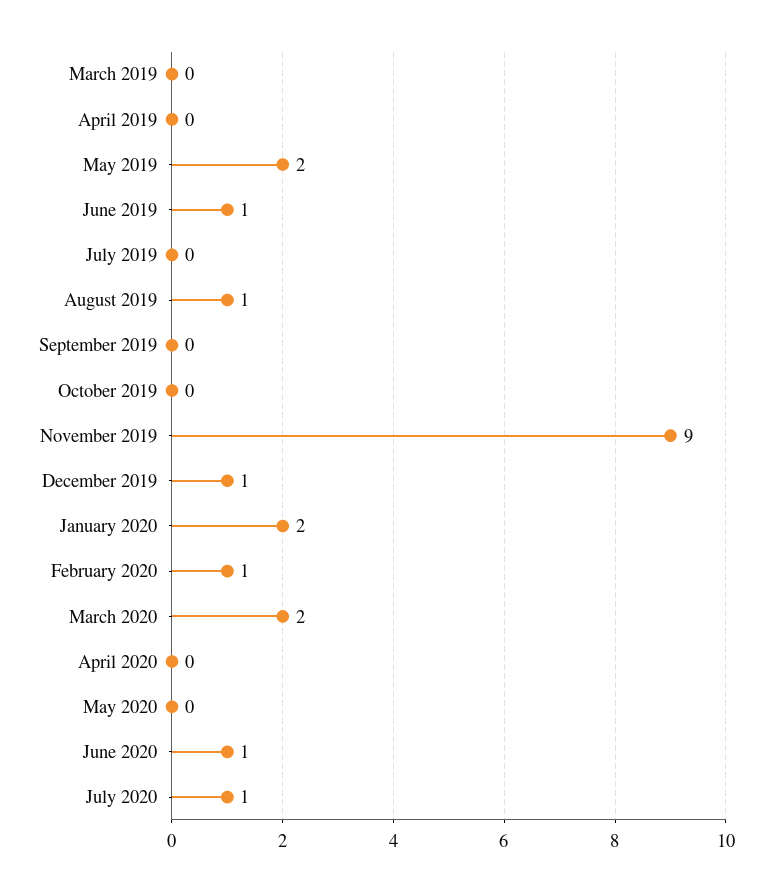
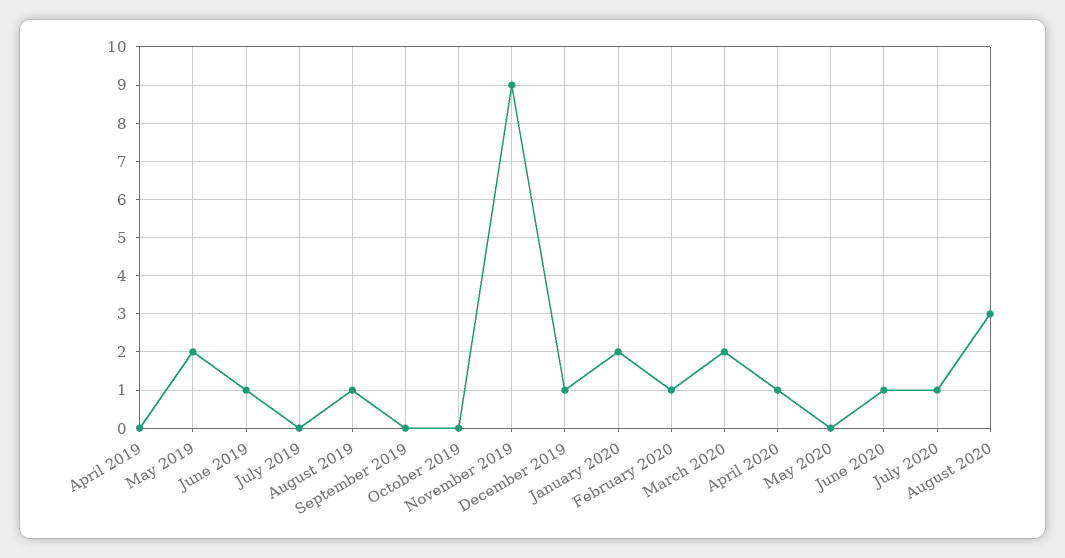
March 2019: 0 -> none
April 2020: 0 -> 1
August 2020: none -> 3

